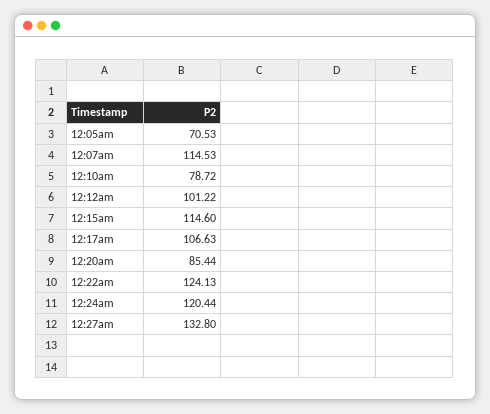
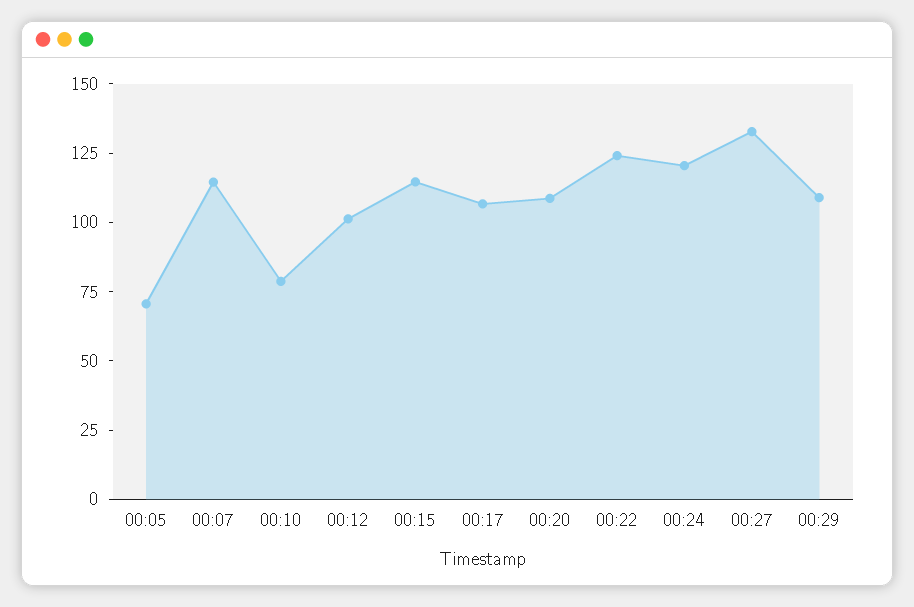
12:20am: 85.44 -> 110
00:29: none -> 110

